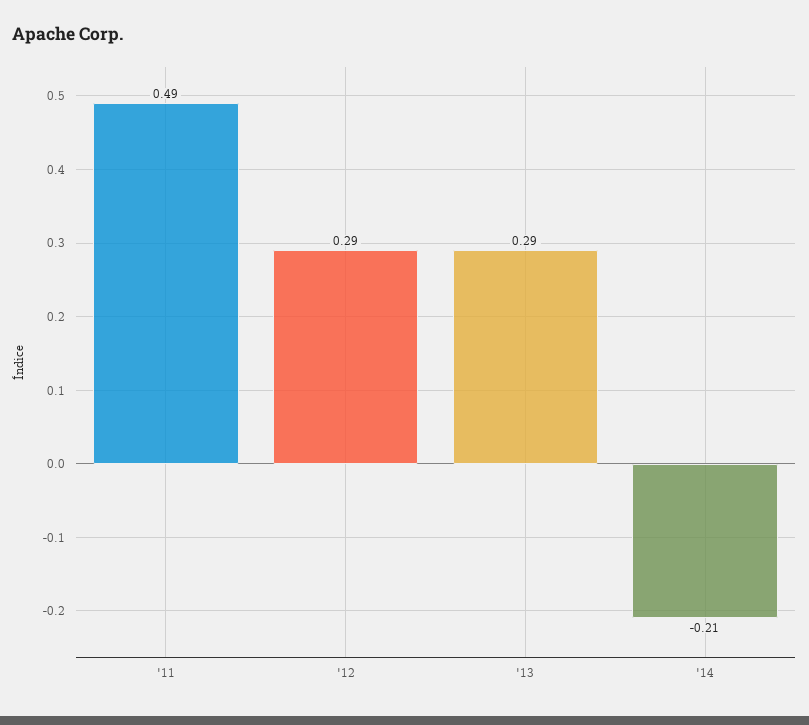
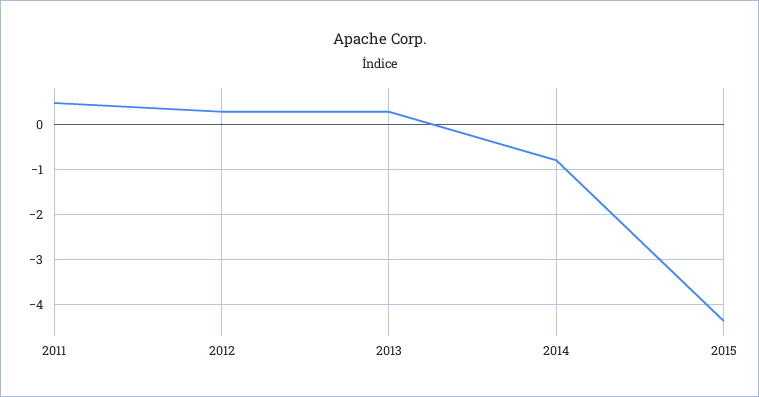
'14: -0.21 -> -0.8
2015: none -> -4.4

